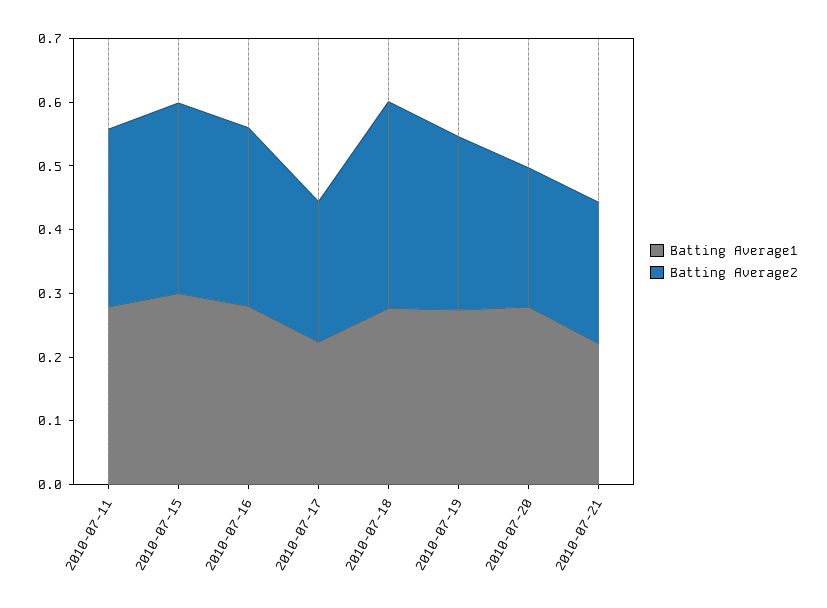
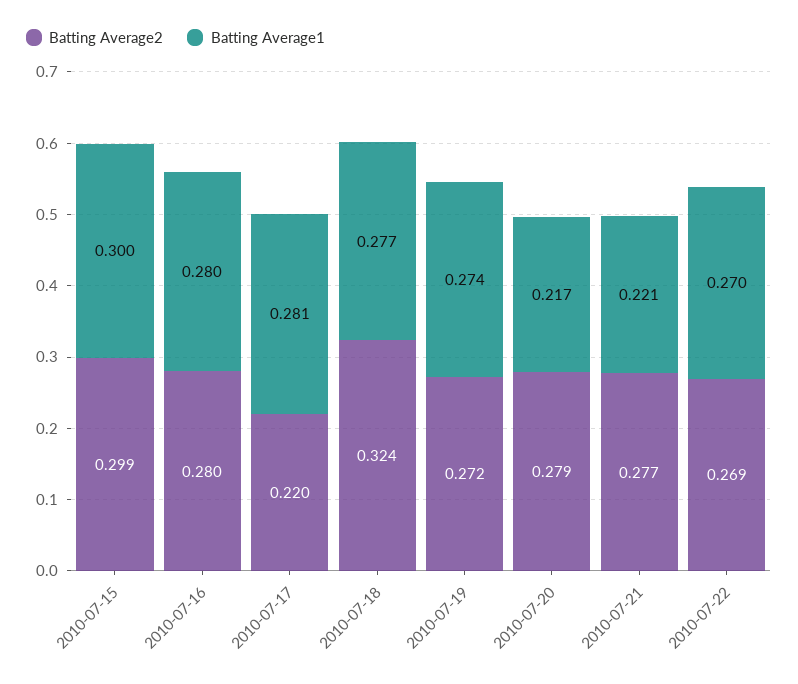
Batting Average1, 2010-07-11: 0.28 -> none
Batting Average2, 2010-07-11: 0.28 -> none
Batting Average1, 2010-07-17: 0.22 -> 0.281
Batting Average1, 2010-07-20: 0.28 -> 0.217
Batting Average2, 2010-07-20: 0.22 -> 0.279
Batting Average2, 2010-07-21: 0.22 -> 0.277
Batting Average2, 2010-07-22: none -> 0.269
Batting Average1, 2010-07-22: none -> 0.27

